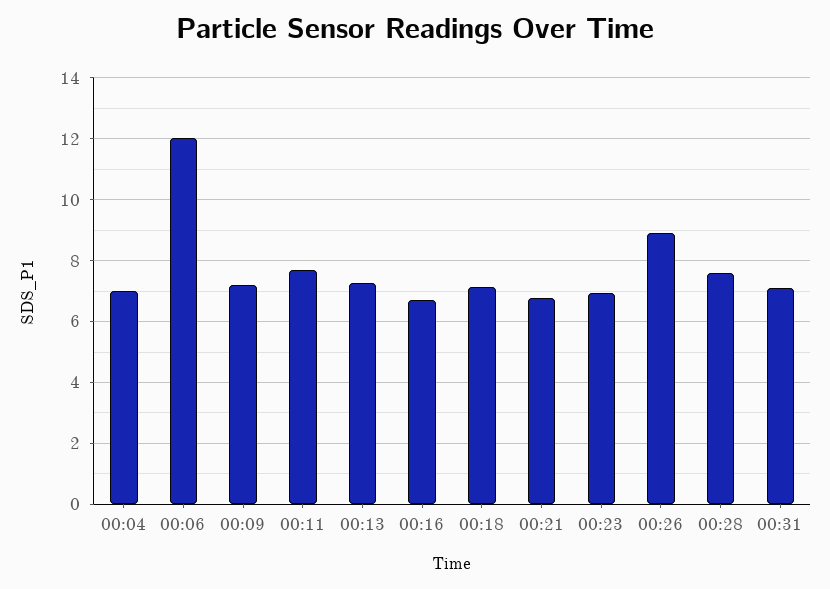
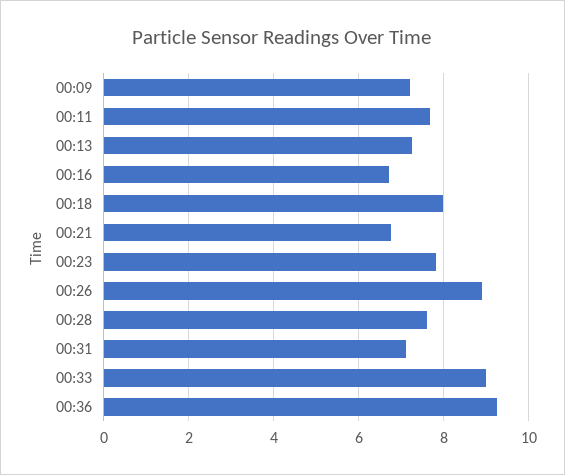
00:04: 7 -> none
00:06: 12 -> none
00:18: 7.2 -> 8
00:23: 7 -> 7.8
00:33: none -> 9
00:36: none -> 9.2

